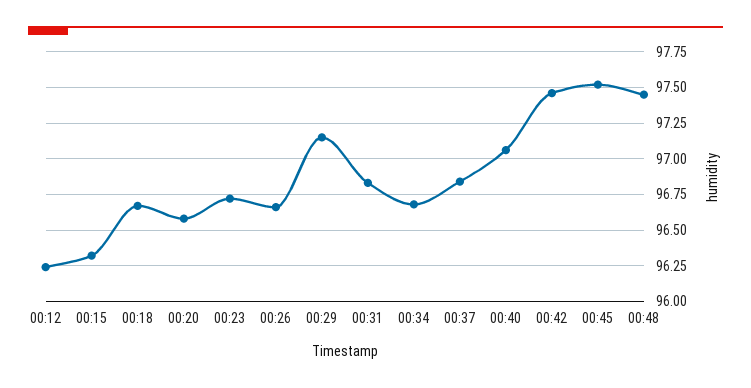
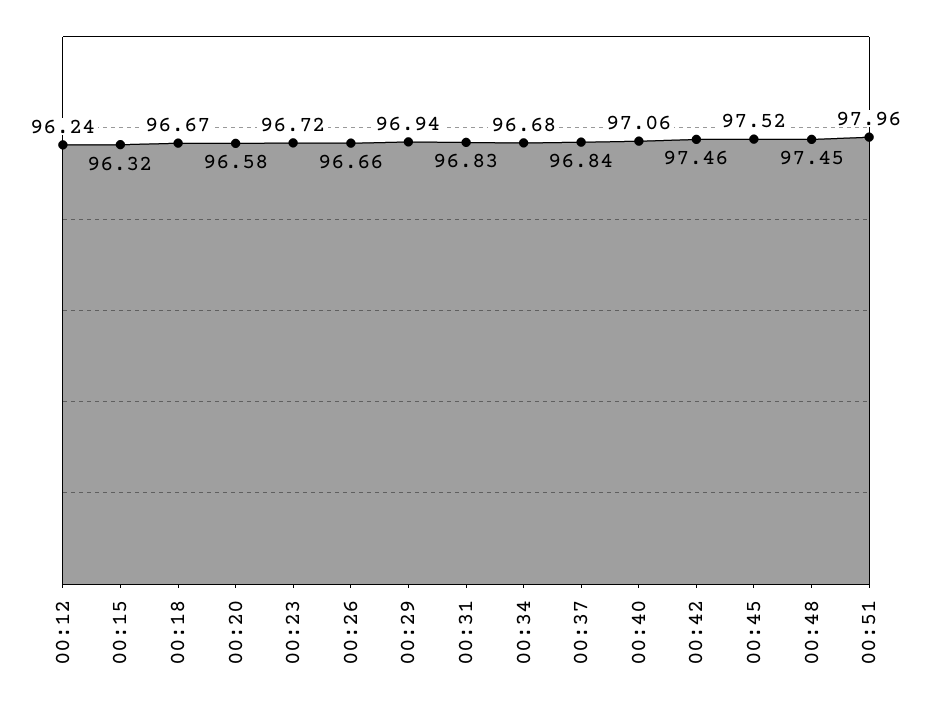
00:29: 97.15 -> 96.94
00:51: none -> 97.96

